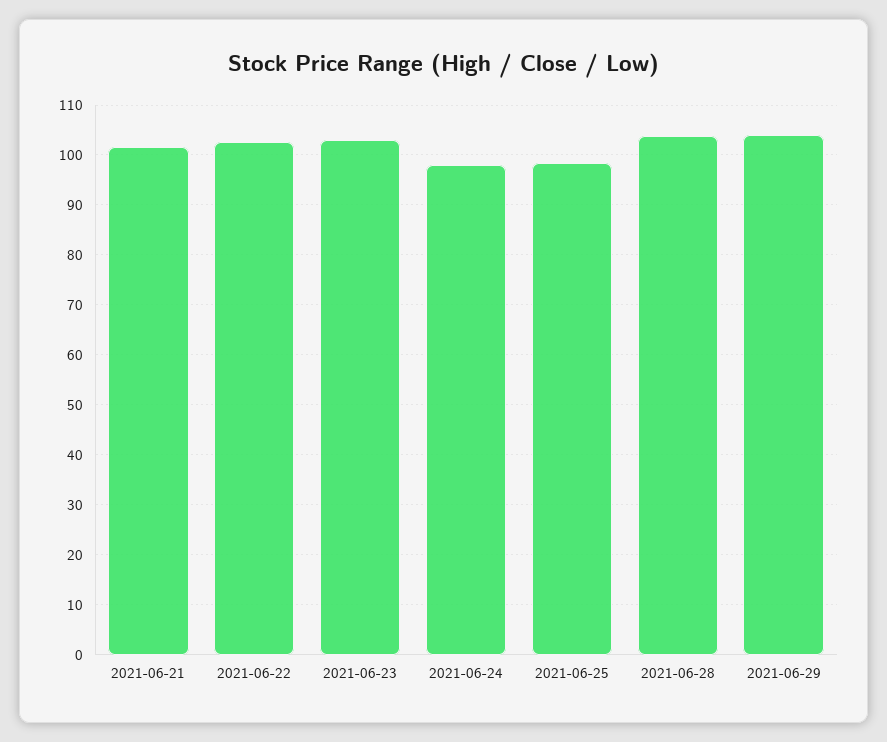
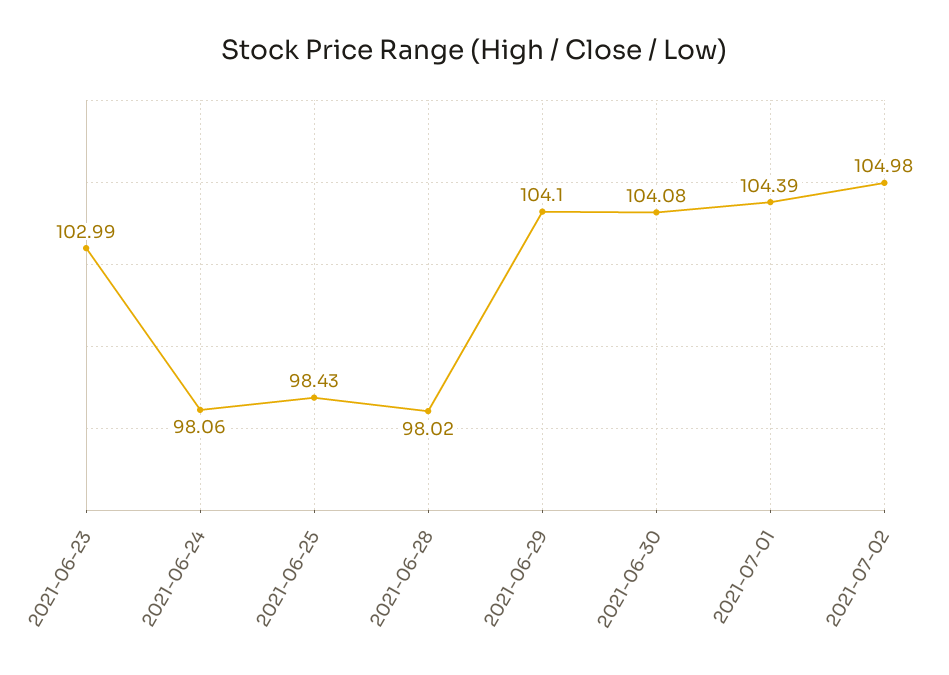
2021-06-21: 102 -> none
2021-06-22: 102 -> none
2021-06-28: 104 -> 98.02
2021-06-30: none -> 104.08
2021-07-01: none -> 104.39
2021-07-02: none -> 104.98

